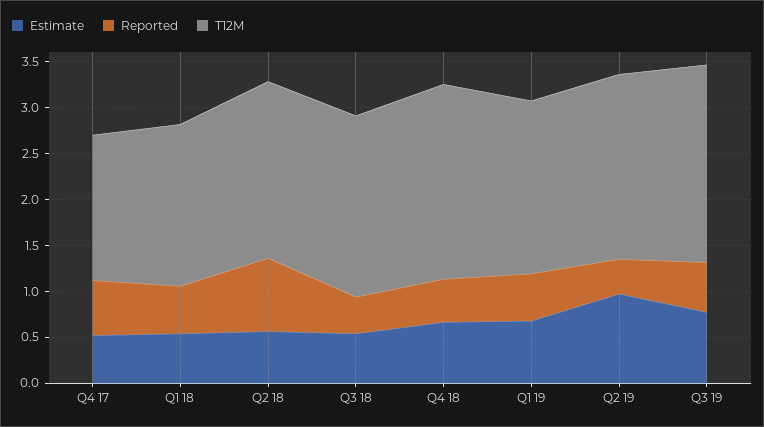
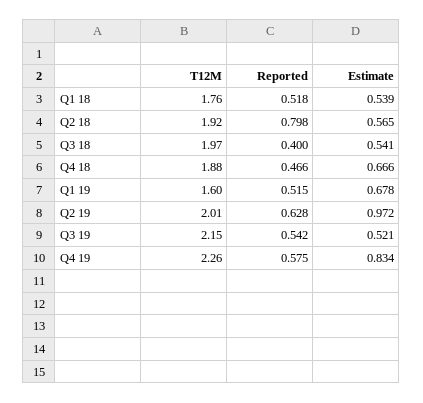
Estimate, Q4 17: 0.5 -> none
Reported, Q4 17: 0.6 -> none
T12M, Q4 17: 1.6 -> none
T12M, Q4 18: 2.1 -> 1.88
T12M, Q1 19: 1.9 -> 1.6
Reported, Q2 19: 0.4 -> 0.628
Estimate, Q3 19: 0.8 -> 0.521
T12M, Q4 19: none -> 2.26
Reported, Q4 19: none -> 0.575
Estimate, Q4 19: none -> 0.834

